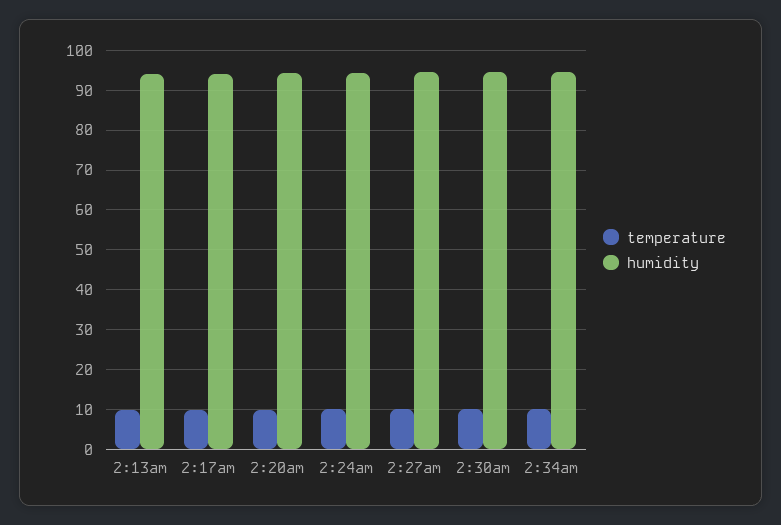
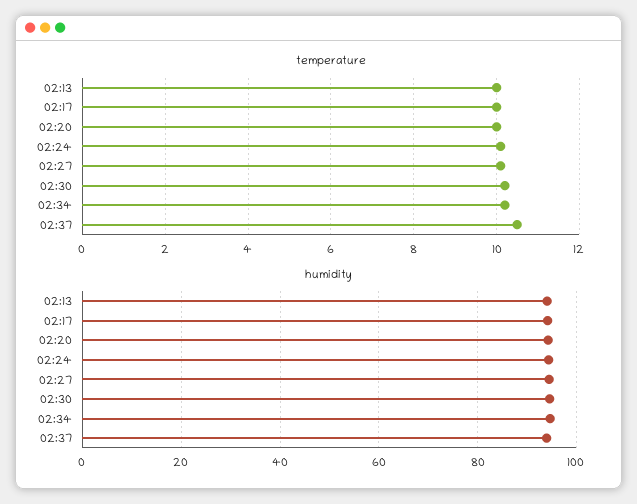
temperature, 02:37: none -> 10.5
humidity, 02:37: none -> 94

